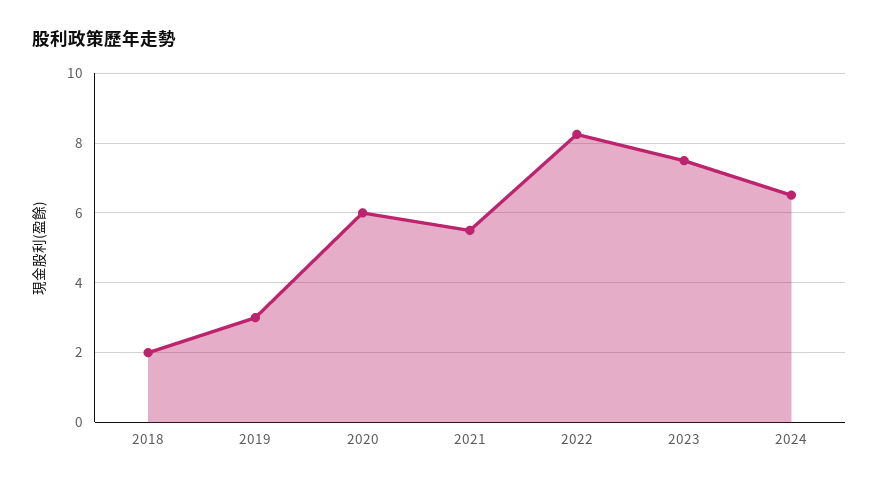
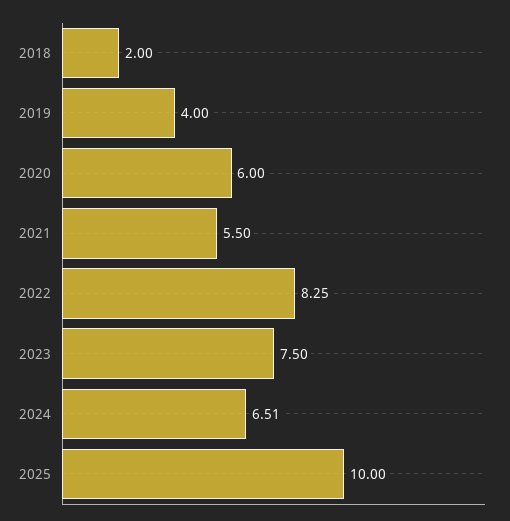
2019: 3 -> 4
2025: none -> 10

